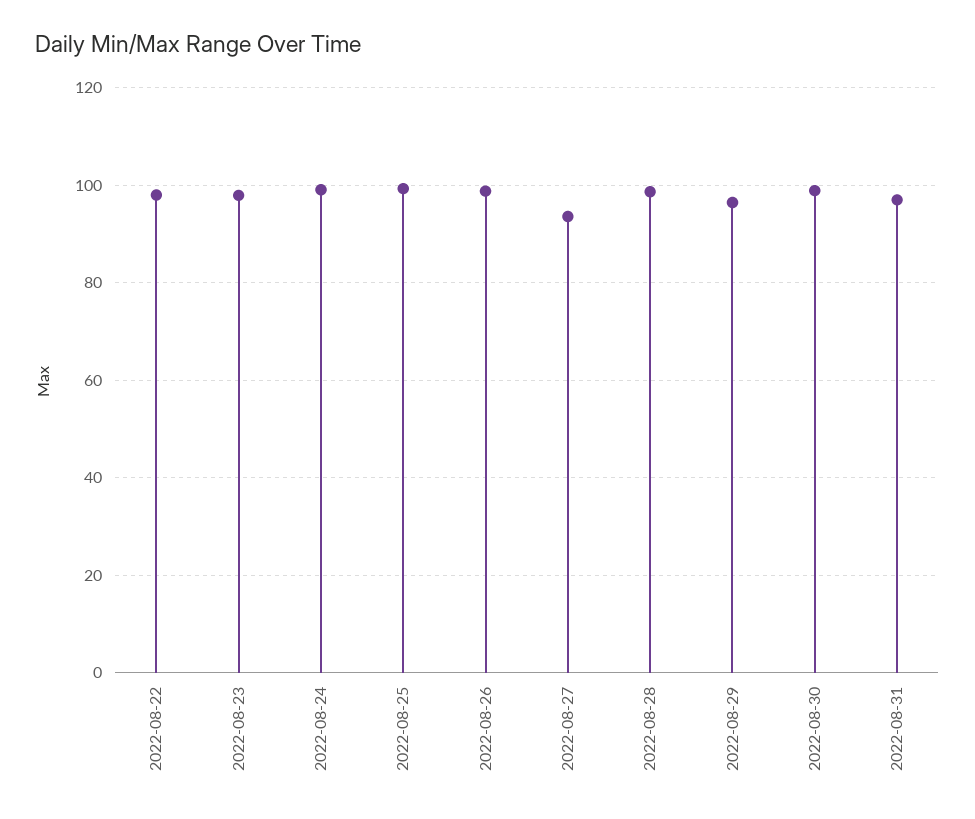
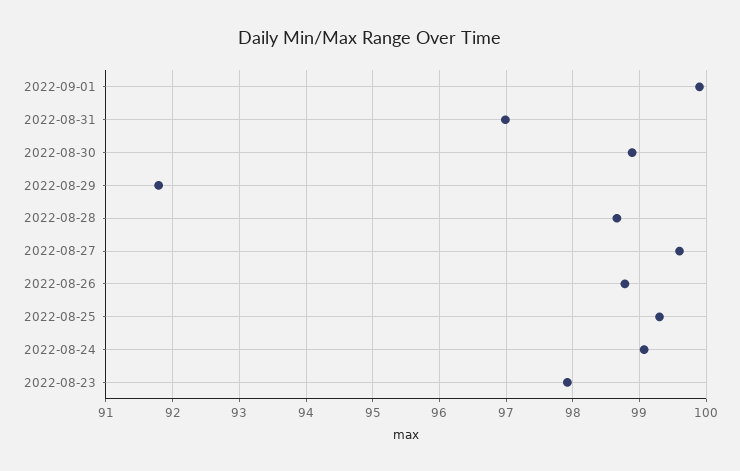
2022-08-22: 98 -> none
2022-08-27: 94 -> 99.6
2022-08-29: 96 -> 91.8
2022-09-01: none -> 99.9

